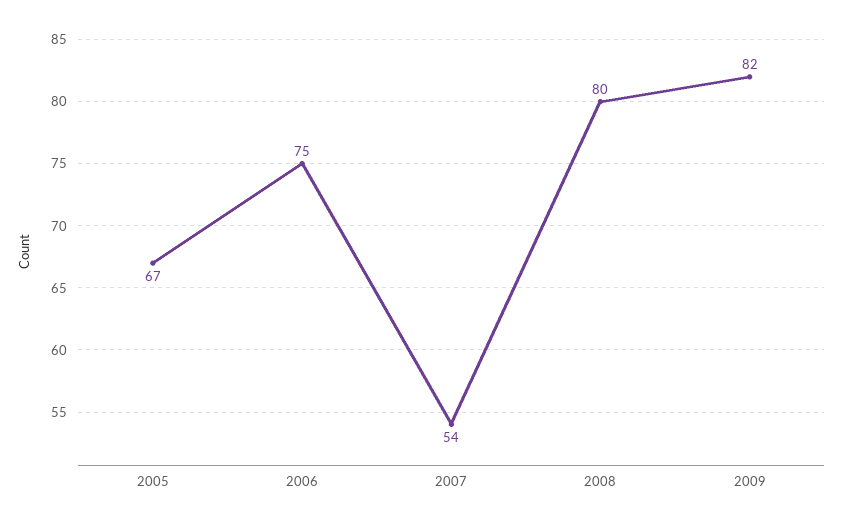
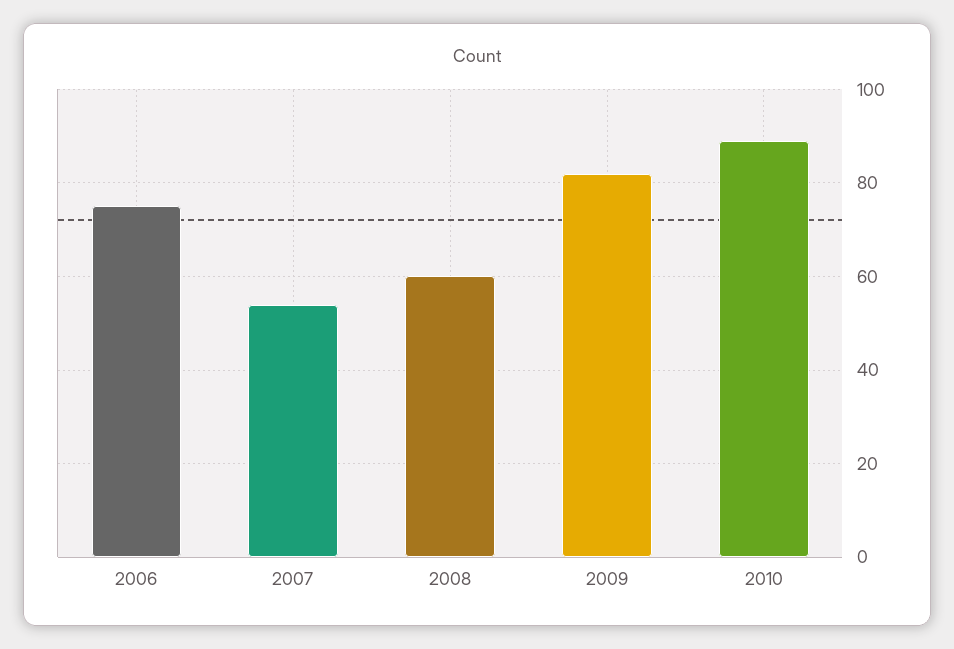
2005: 67 -> none
2008: 80 -> 60
2010: none -> 90

